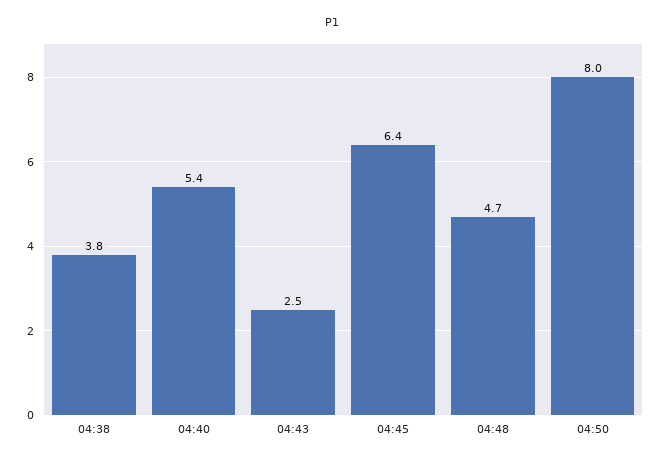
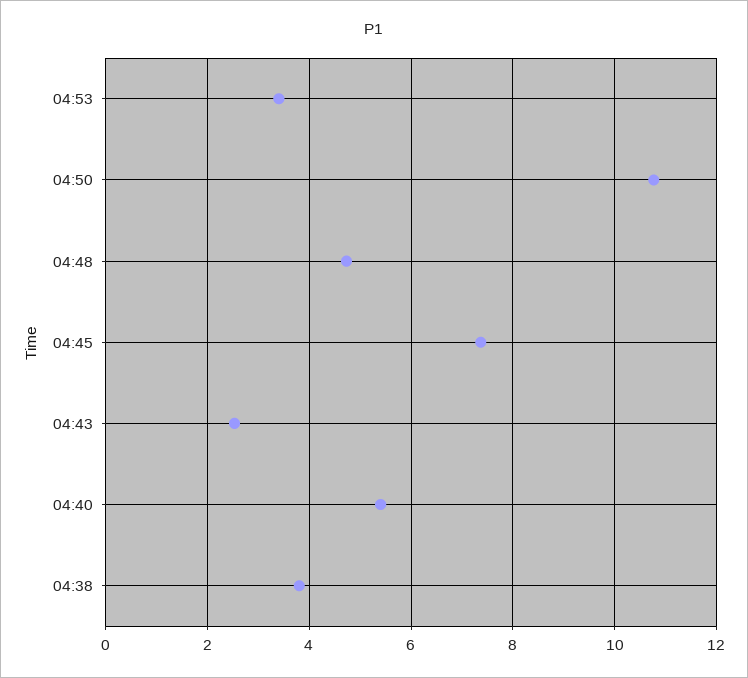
04:45: 6.4 -> 7.4
04:50: 8 -> 10.8
04:53: none -> 3.4

